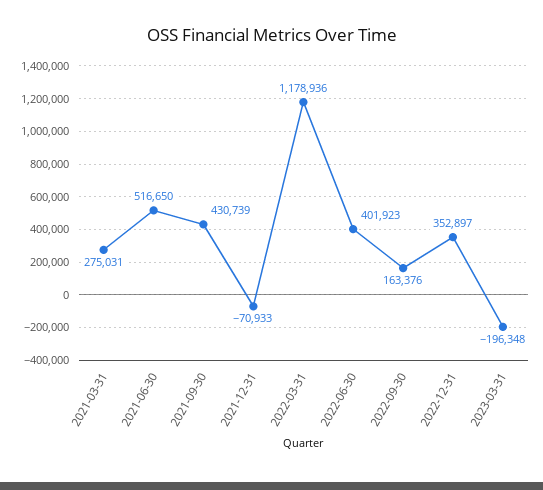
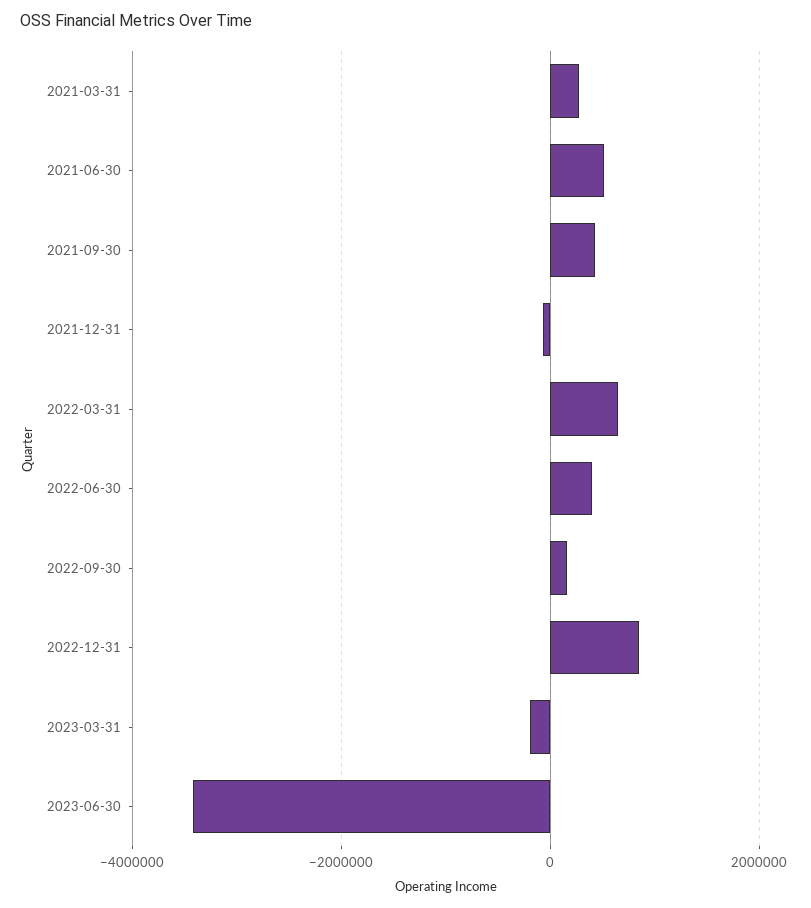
2022-03-31: 1178936 -> 600000
2022-12-31: 352897 -> 800000
2023-06-30: none -> -3400000

